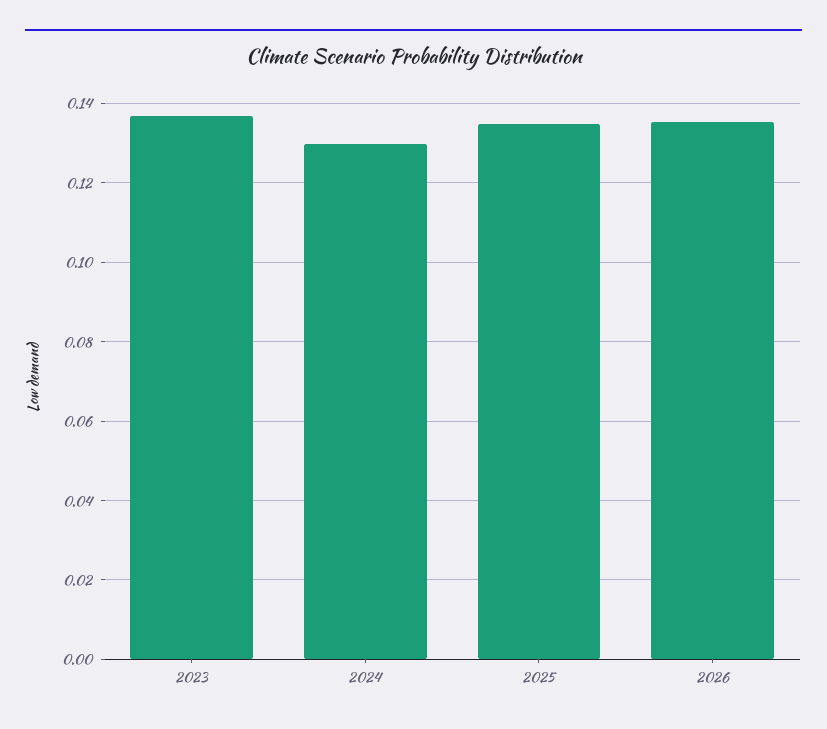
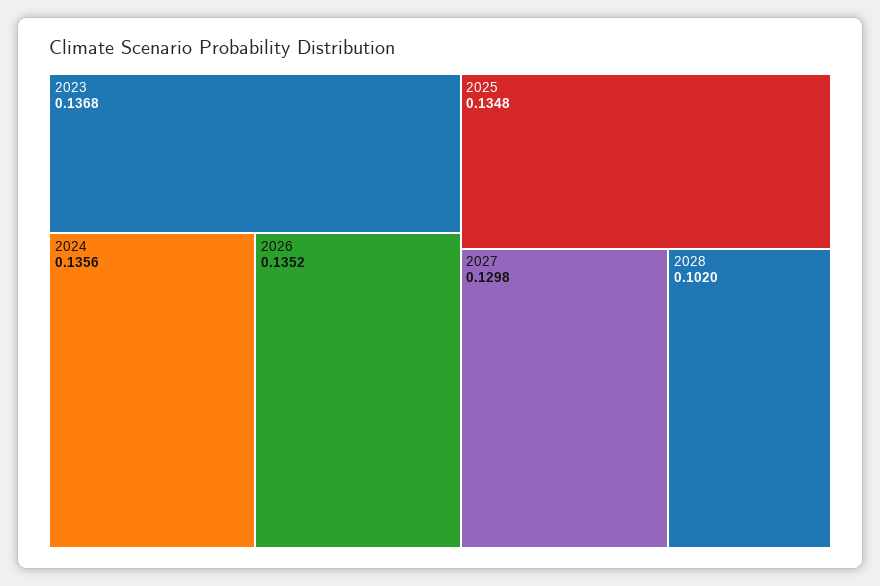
2024: 0.13 -> 0.1356
2027: none -> 0.1298
2028: none -> 0.102

